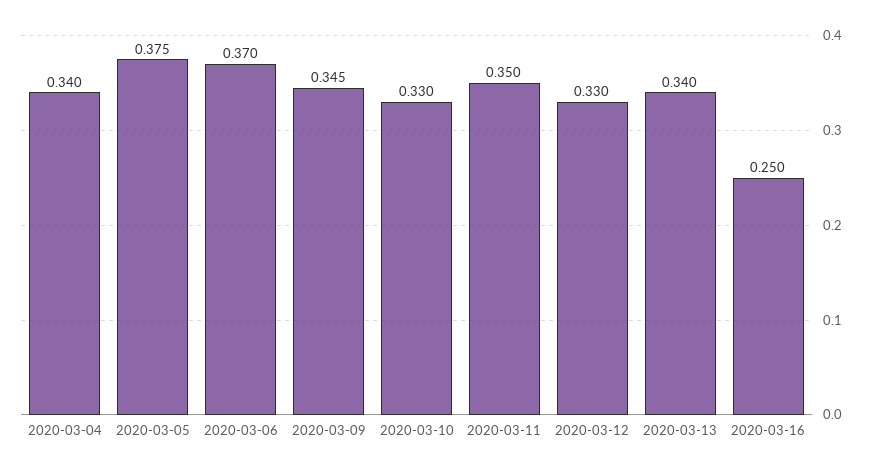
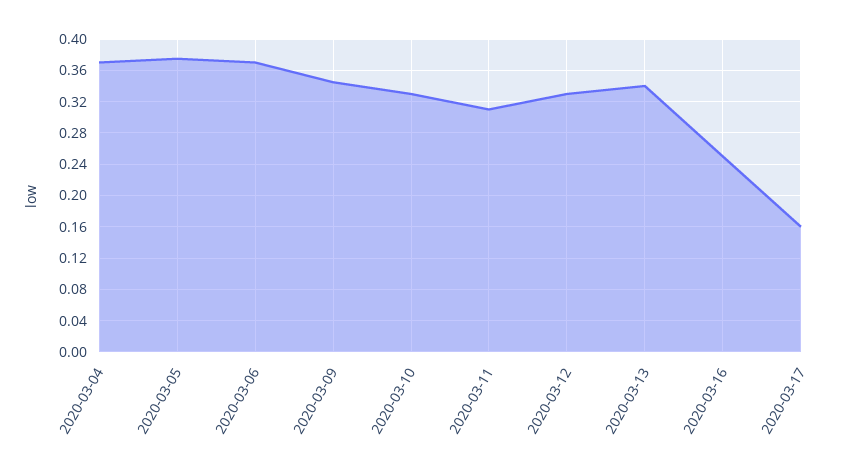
2020-03-04: 0.34 -> 0.37
2020-03-11: 0.35 -> 0.31
2020-03-17: none -> 0.16

